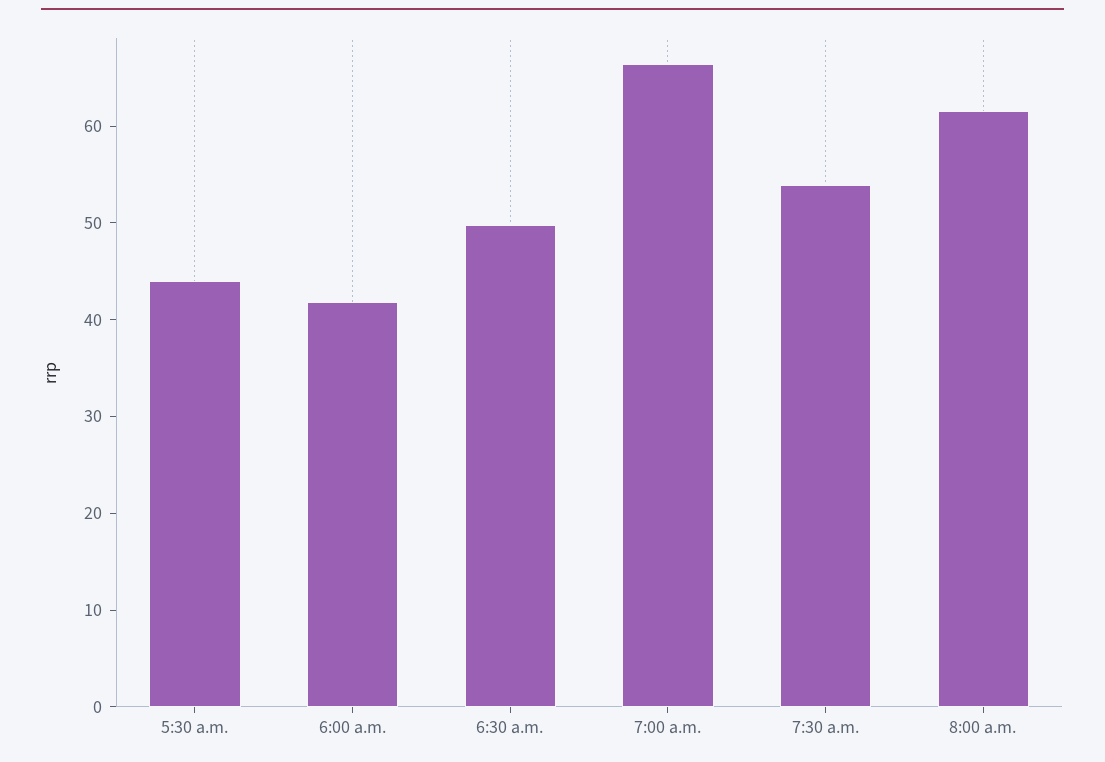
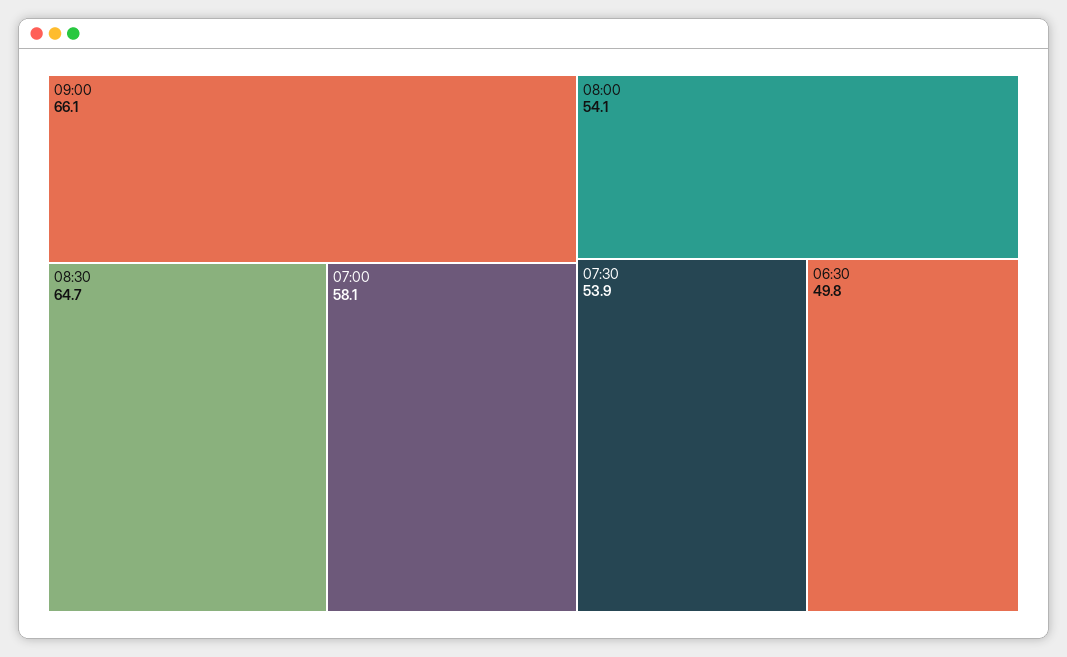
5:30 a.m.: 44 -> none
6:00 a.m.: 42 -> none
7:00 a.m.: 66 -> 58.1
8:00 a.m.: 62 -> 54.1
09:00: none -> 66.1
08:30: none -> 64.7

